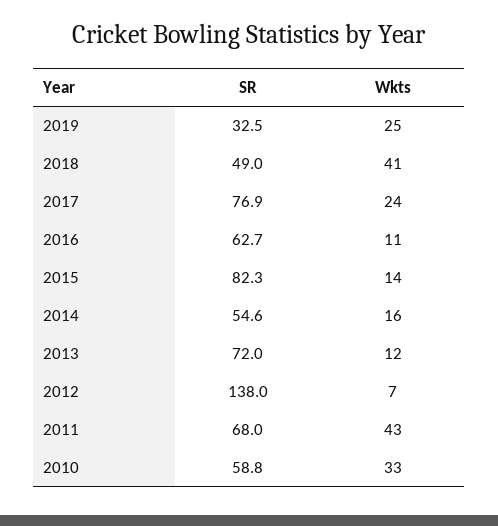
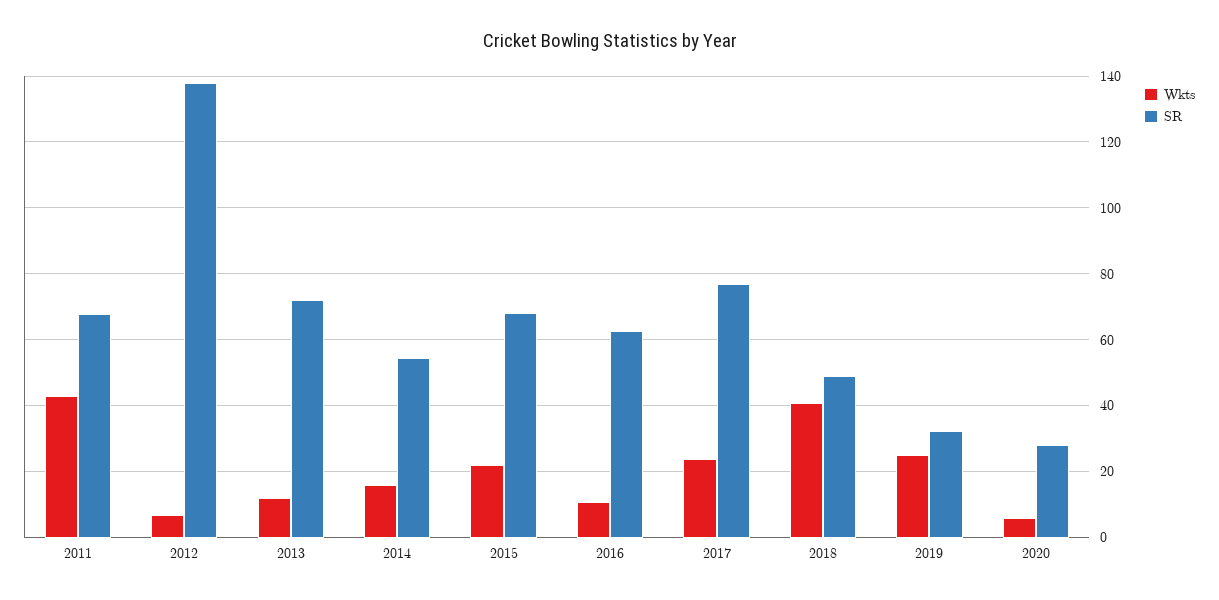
SR, 2015: 82.3 -> 68
Wkts, 2015: 14 -> 22
SR, 2010: 58.8 -> none
Wkts, 2010: 33 -> none
Wkts, 2020: none -> 6
SR, 2020: none -> 28

